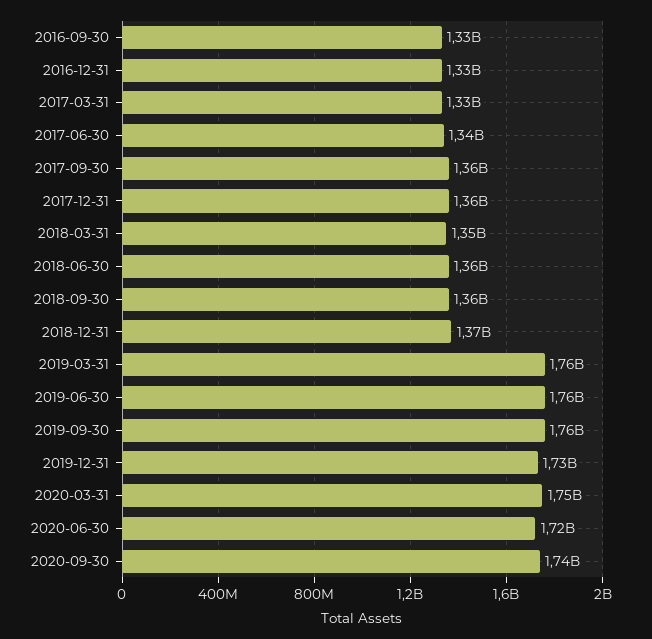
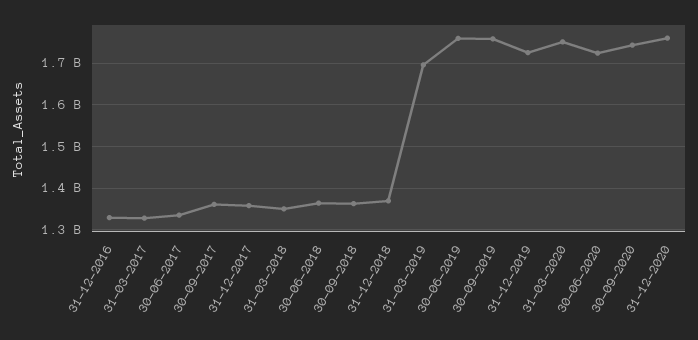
2016-09-30: 1330000000 -> none
2019-03-31: 1760000000 -> 1700000000
31-12-2020: none -> 1760000000

